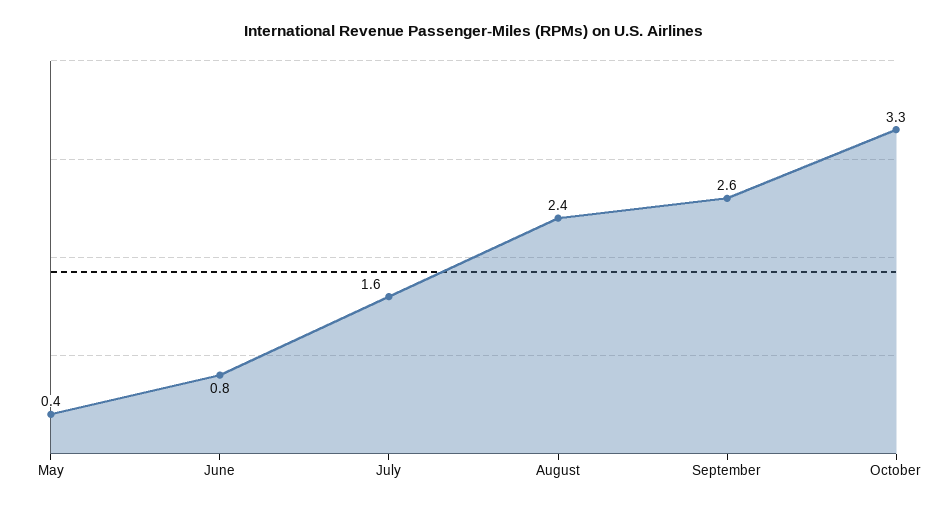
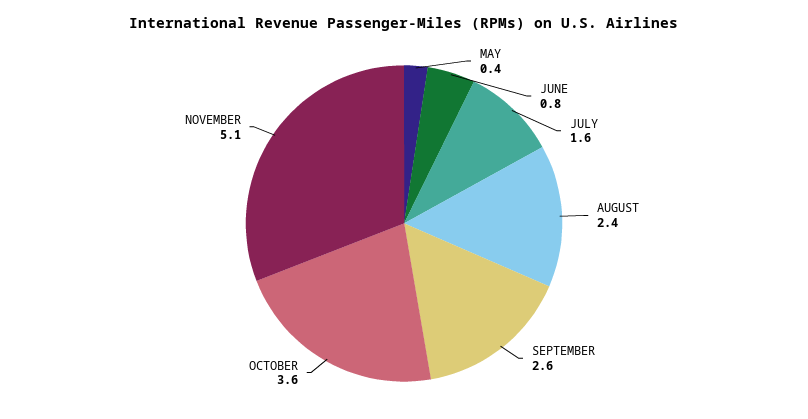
October: 3.3 -> 3.6
NOVEMBER: none -> 5.1

